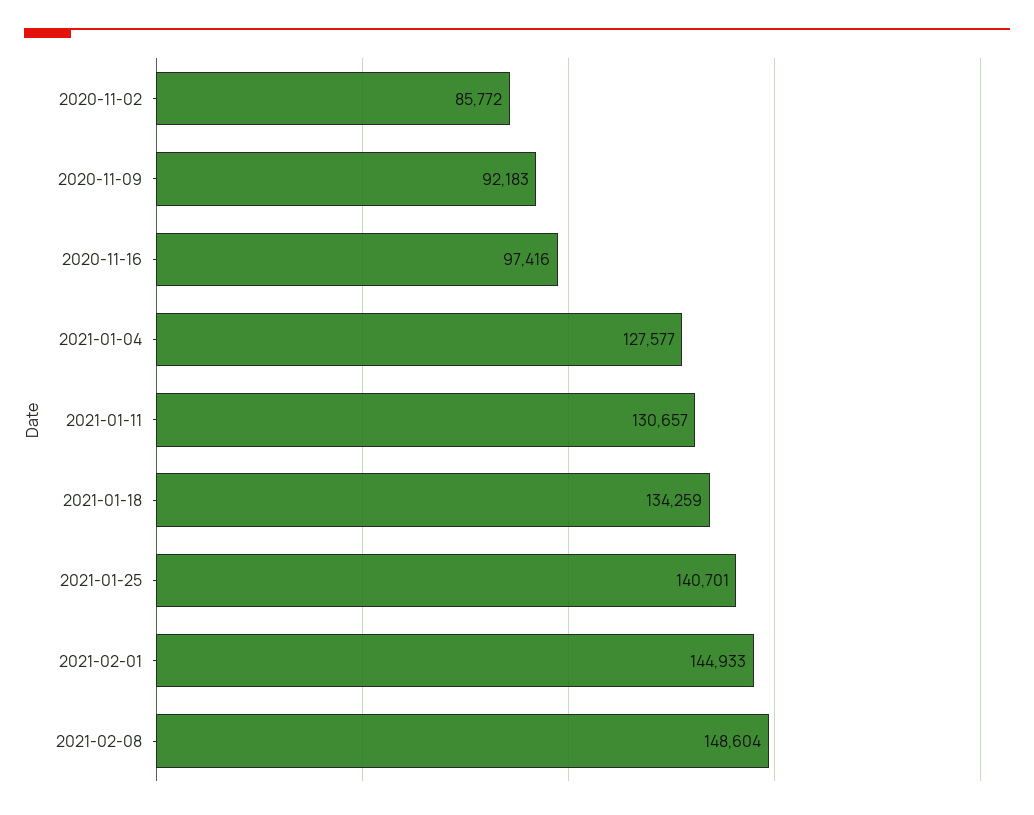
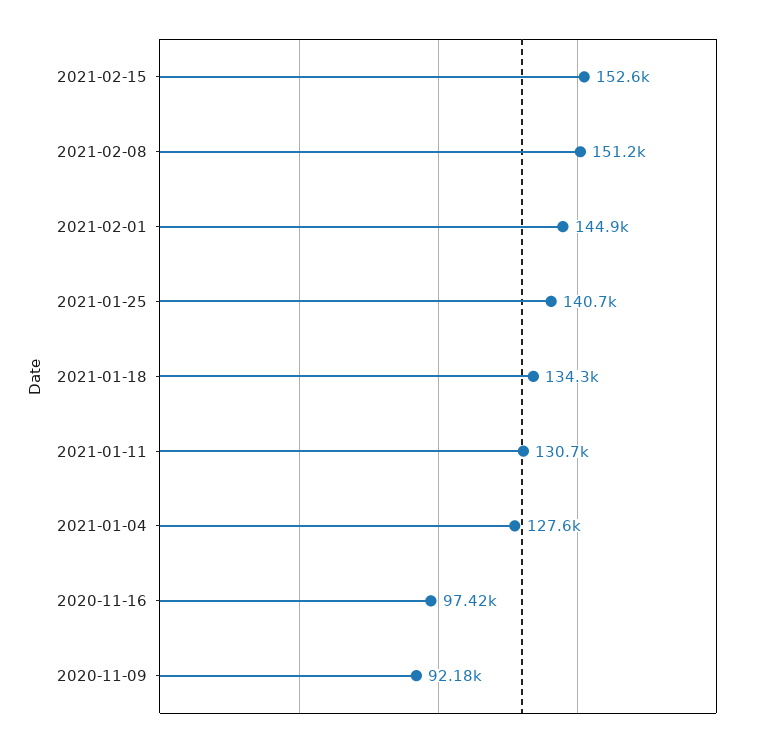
2020-11-02: 85772 -> none
2021-02-08: 148604 -> 151200
2021-02-15: none -> 152600

